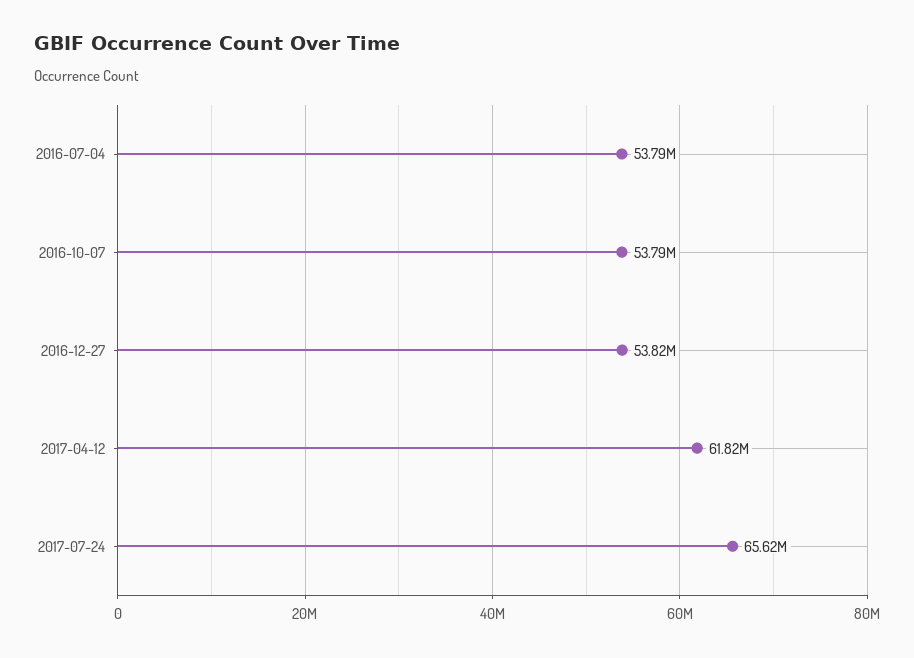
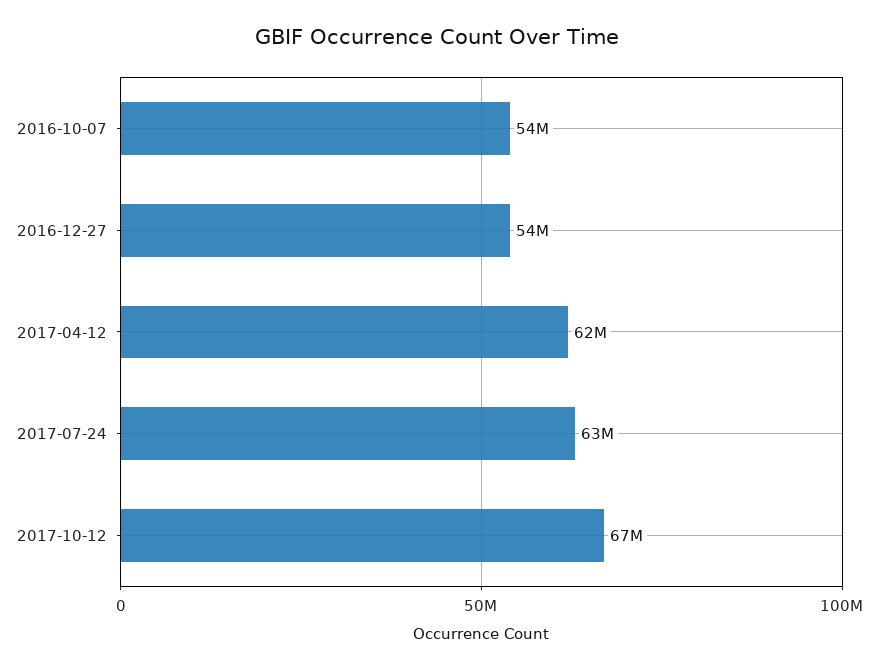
2016-07-04: 53790000 -> none
2017-07-24: 65620000 -> 63000000
2017-10-12: none -> 67000000

